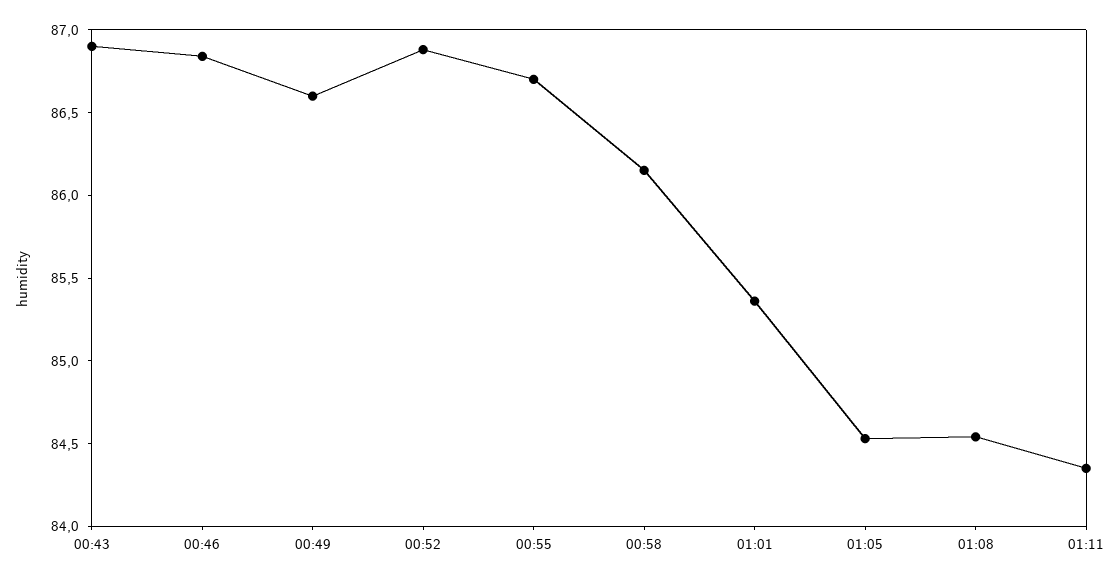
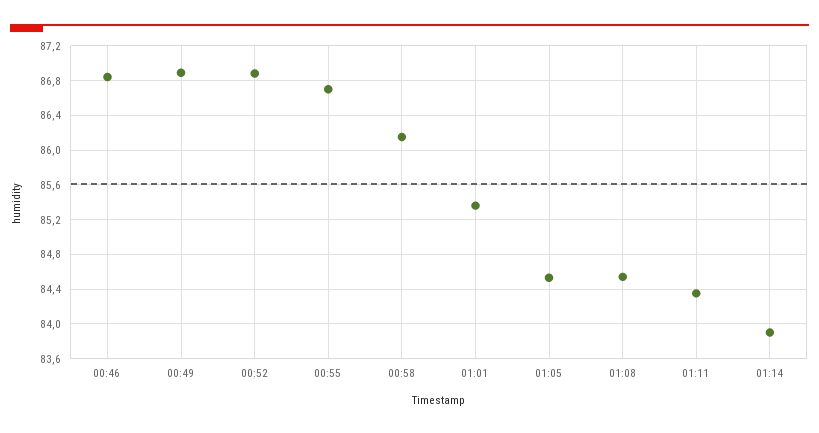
00:43: 86.9 -> none
00:49: 86.6 -> 86.9
01:14: none -> 83.9

